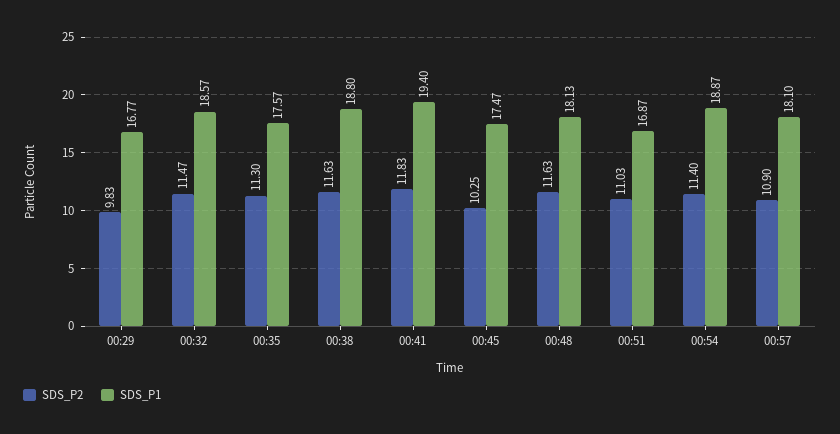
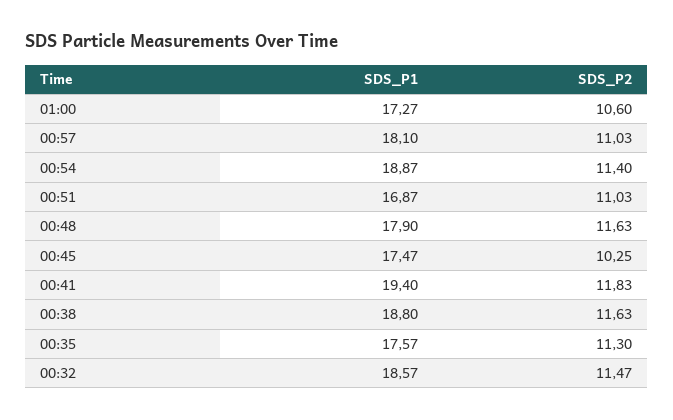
SDS_P2, 00:29: 9.83 -> none
SDS_P1, 00:29: 16.77 -> none
SDS_P1, 00:48: 18.13 -> 17.9
SDS_P2, 00:57: 10.9 -> 11.03
SDS_P1, 01:00: none -> 17.27
SDS_P2, 01:00: none -> 10.6

